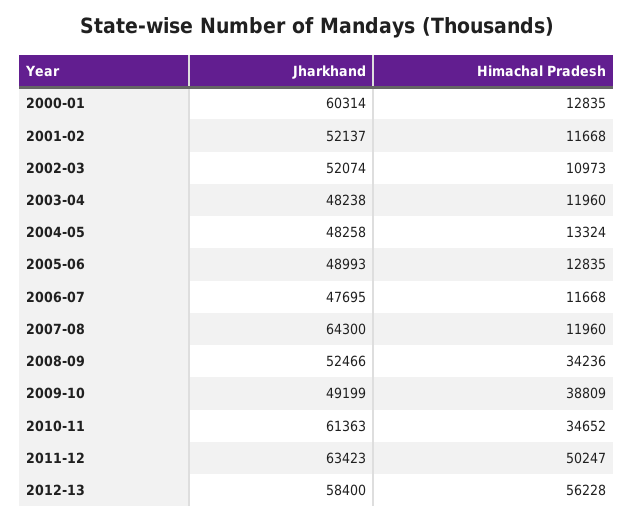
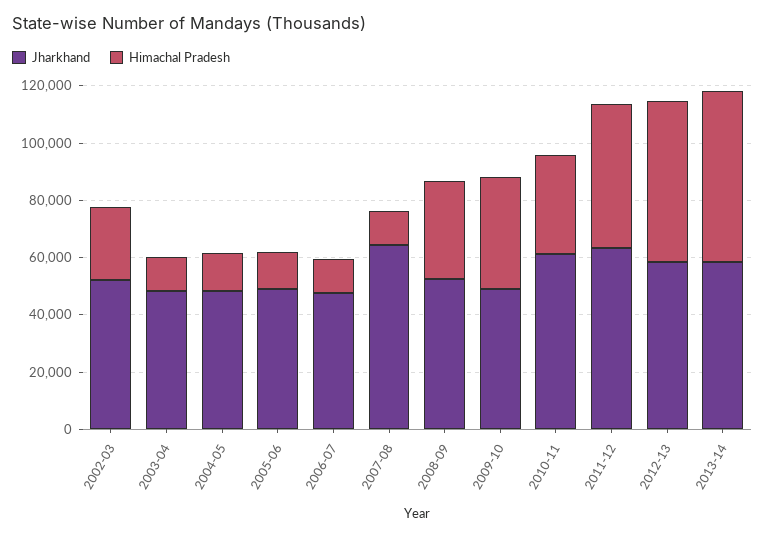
Jharkhand, 2000-01: 60314 -> none
Himachal Pradesh, 2000-01: 12835 -> none
Jharkhand, 2001-02: 52137 -> none
Himachal Pradesh, 2001-02: 11668 -> none
Himachal Pradesh, 2002-03: 10973 -> 25000
Jharkhand, 2013-14: none -> 60000
Himachal Pradesh, 2013-14: none -> 60000

